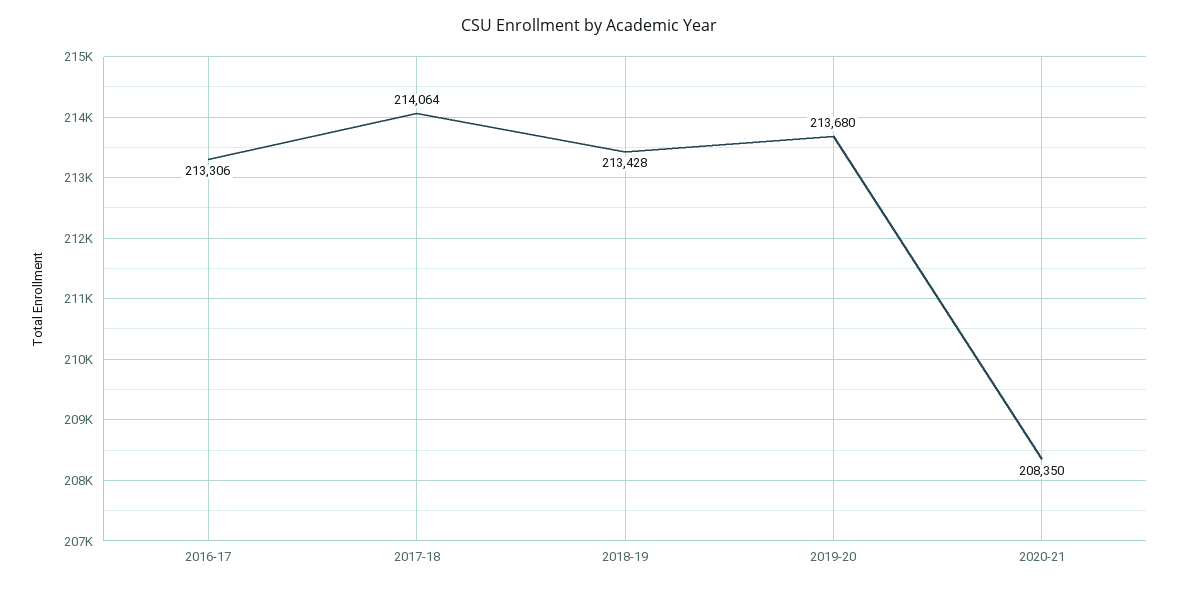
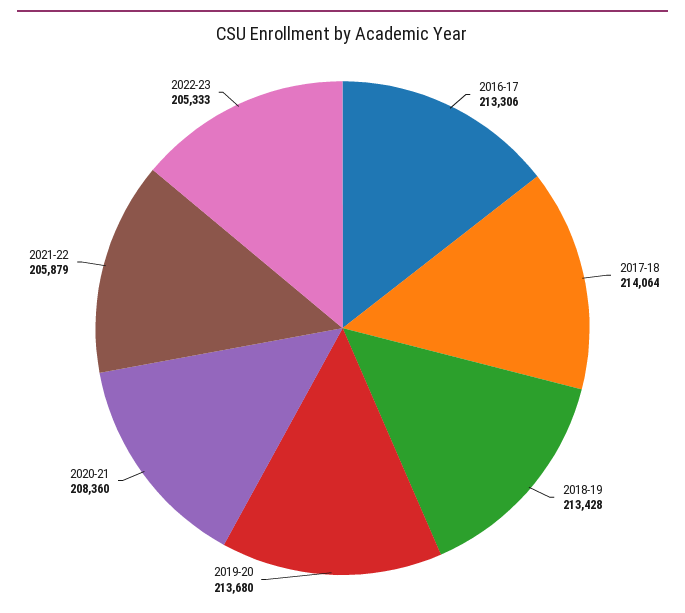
2020-21: 208350 -> 208360
2021-22: none -> 205879
2022-23: none -> 205333

